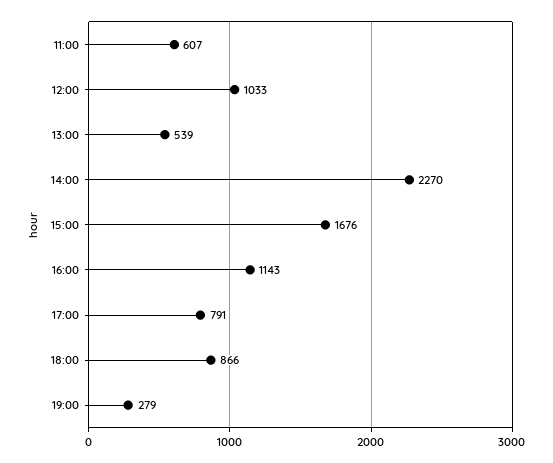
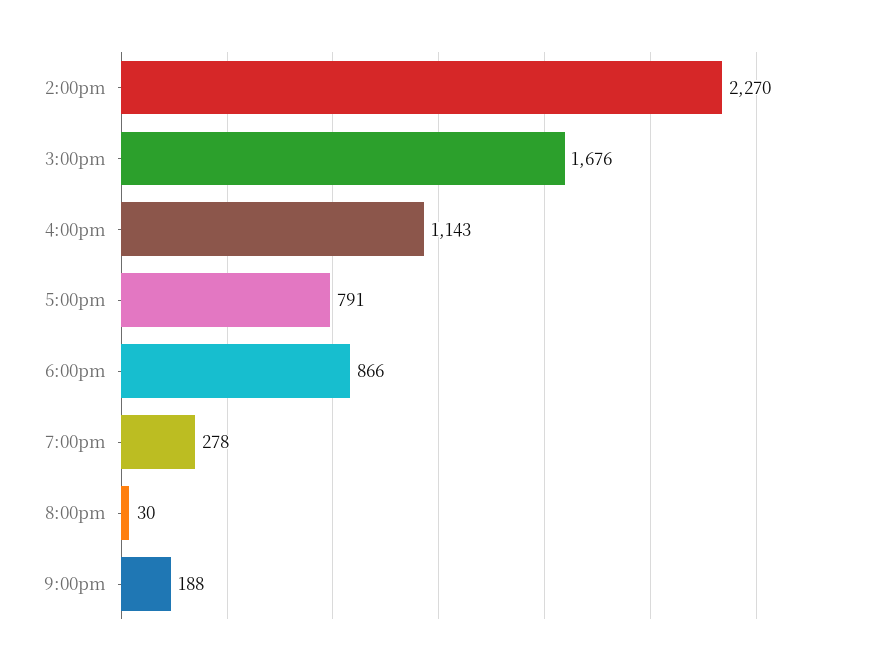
11:00: 607 -> none
12:00: 1033 -> none
13:00: 539 -> none
19:00: 279 -> 278
8:00pm: none -> 30
9:00pm: none -> 188

